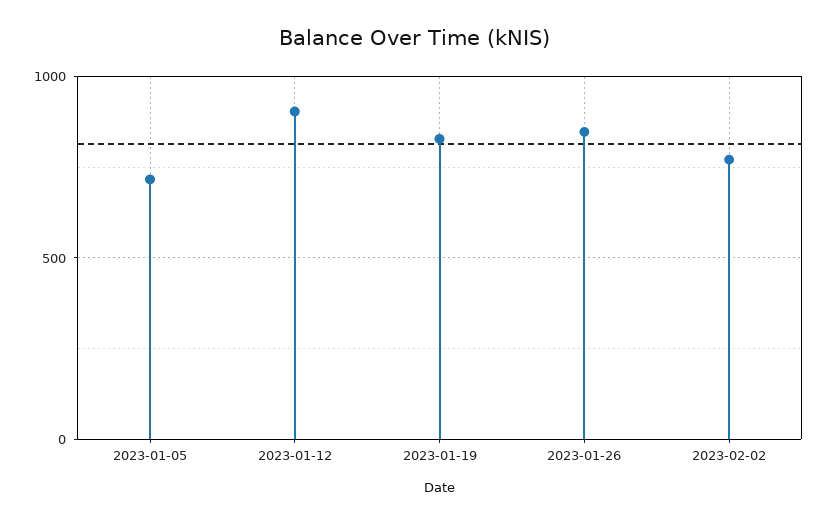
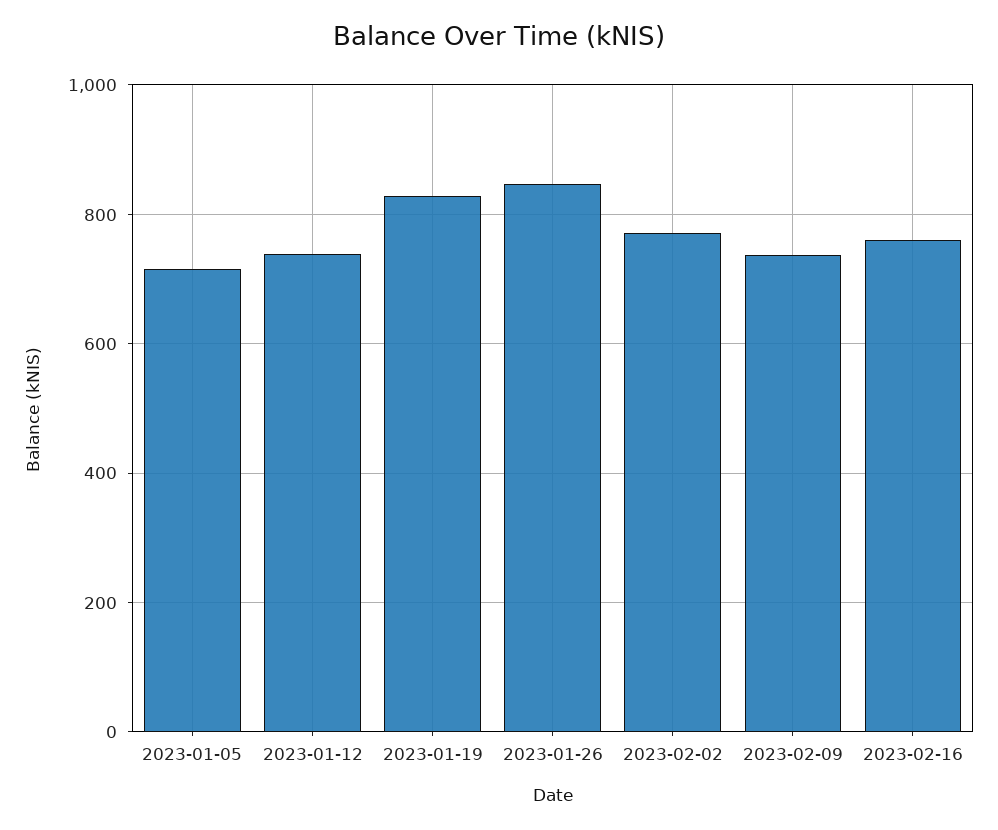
2023-01-12: 900 -> 740
2023-02-09: none -> 740
2023-02-16: none -> 760

